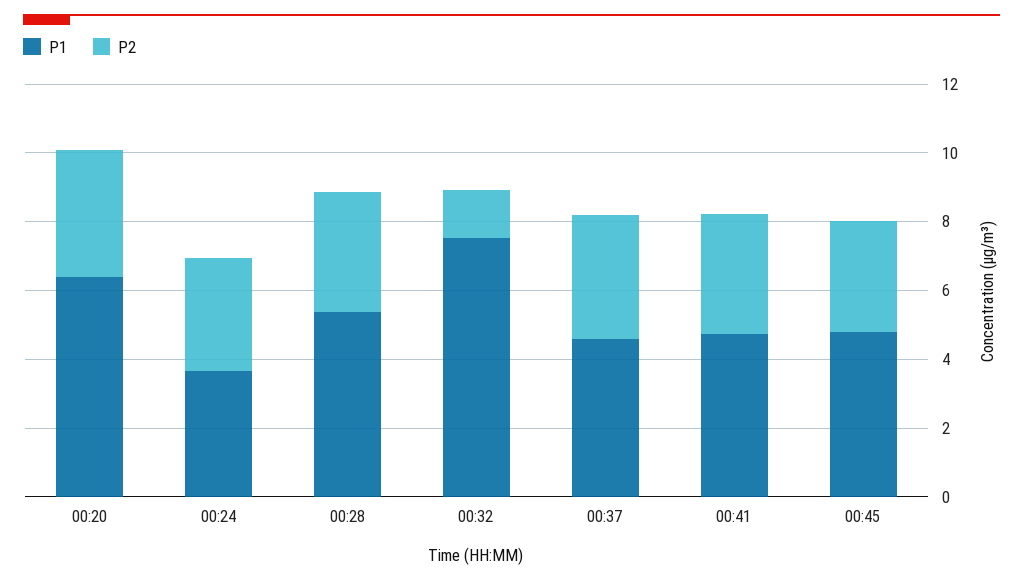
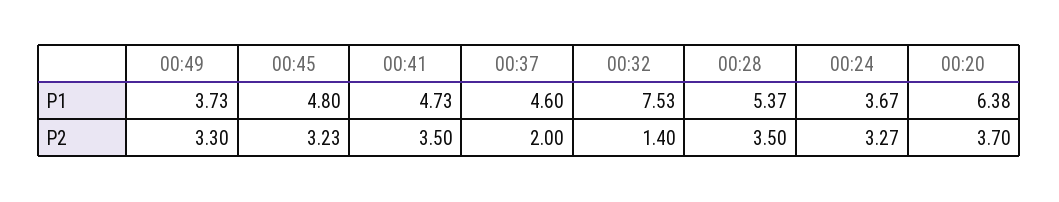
P2, 00:37: 3.5 -> 2
P1, 00:49: none -> 3.73
P2, 00:49: none -> 3.3

